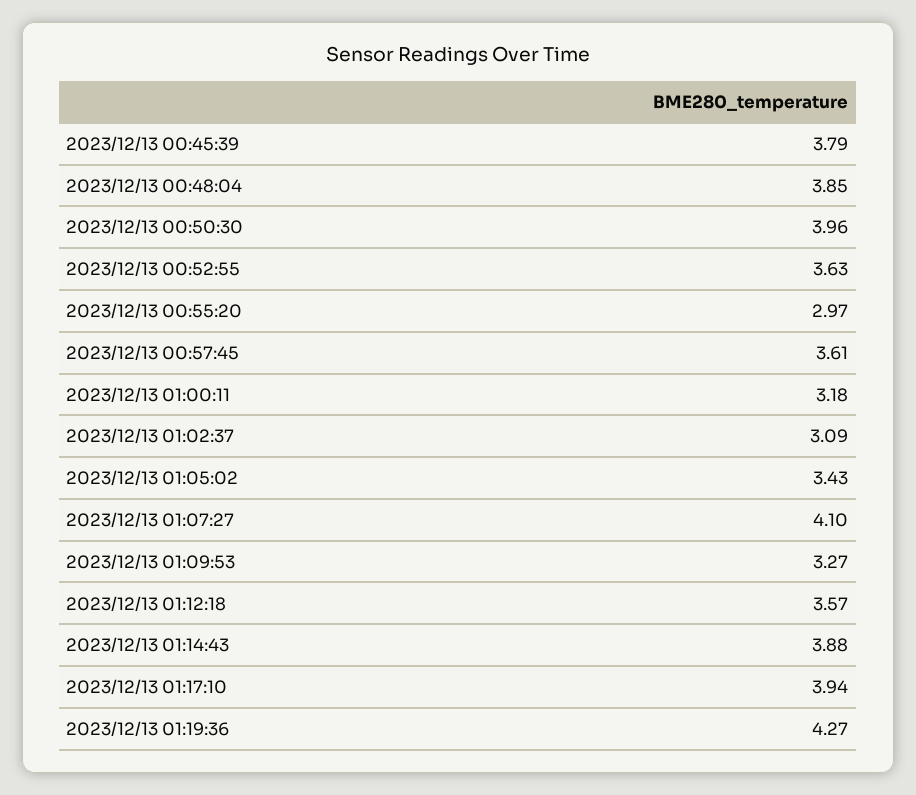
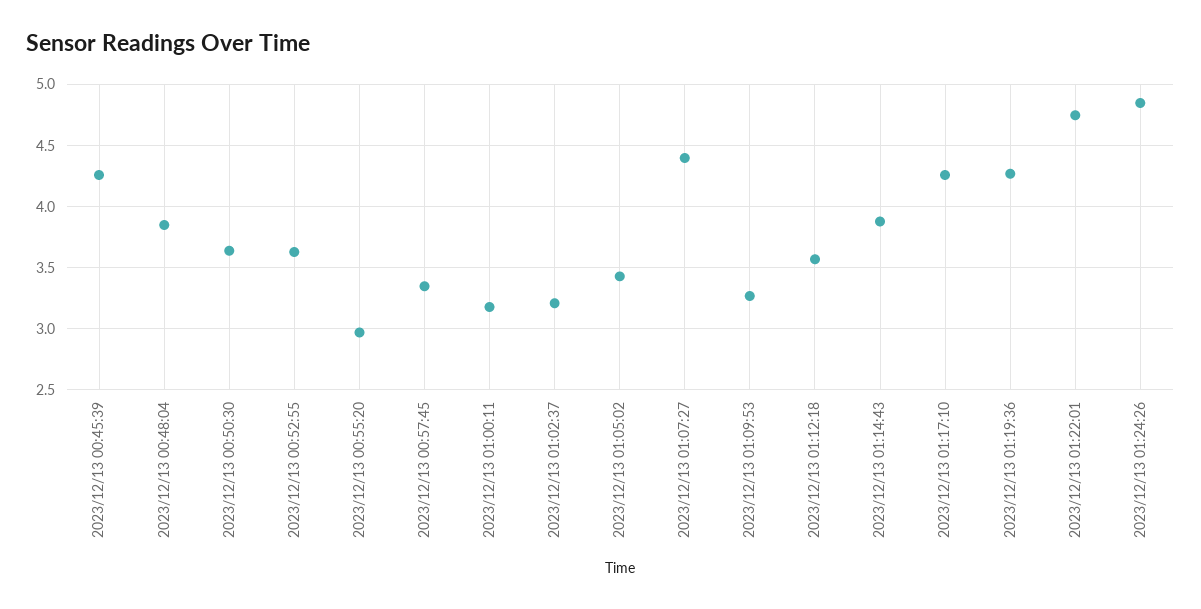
2023/12/13 00:45:39: 3.79 -> 4.25
2023/12/13 00:50:30: 3.96 -> 3.65
2023/12/13 00:57:45: 3.61 -> 3.35
2023/12/13 01:02:37: 3.09 -> 3.2
2023/12/13 01:07:27: 4.1 -> 4.4
2023/12/13 01:17:10: 3.94 -> 4.25
2023/12/13 01:22:01: none -> 4.75
2023/12/13 01:24:26: none -> 4.85

